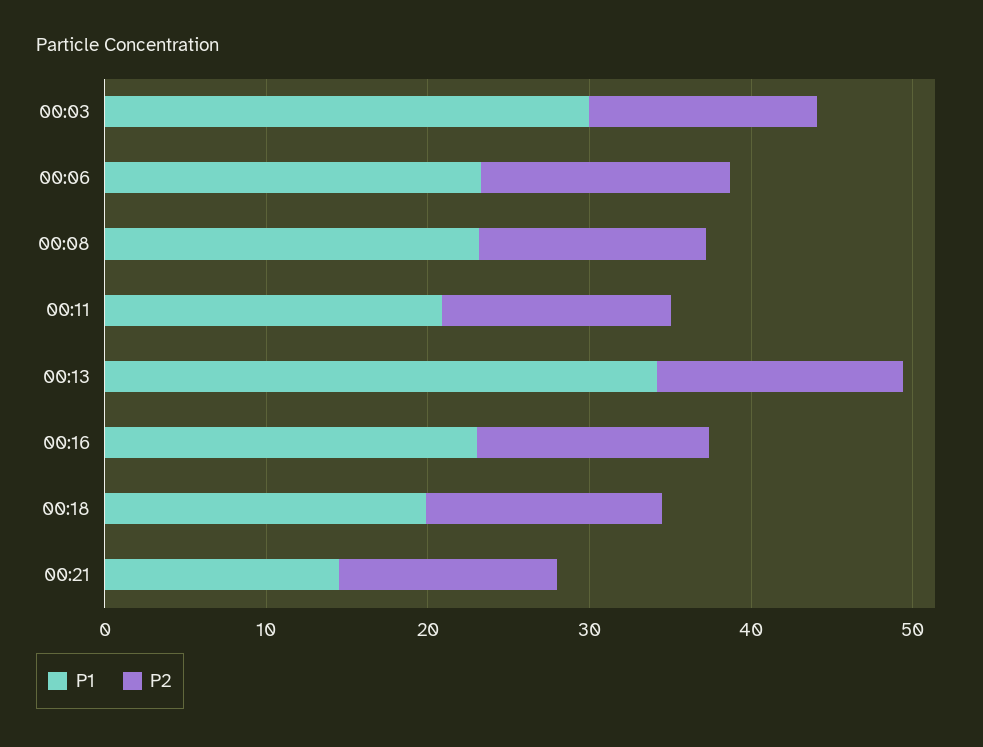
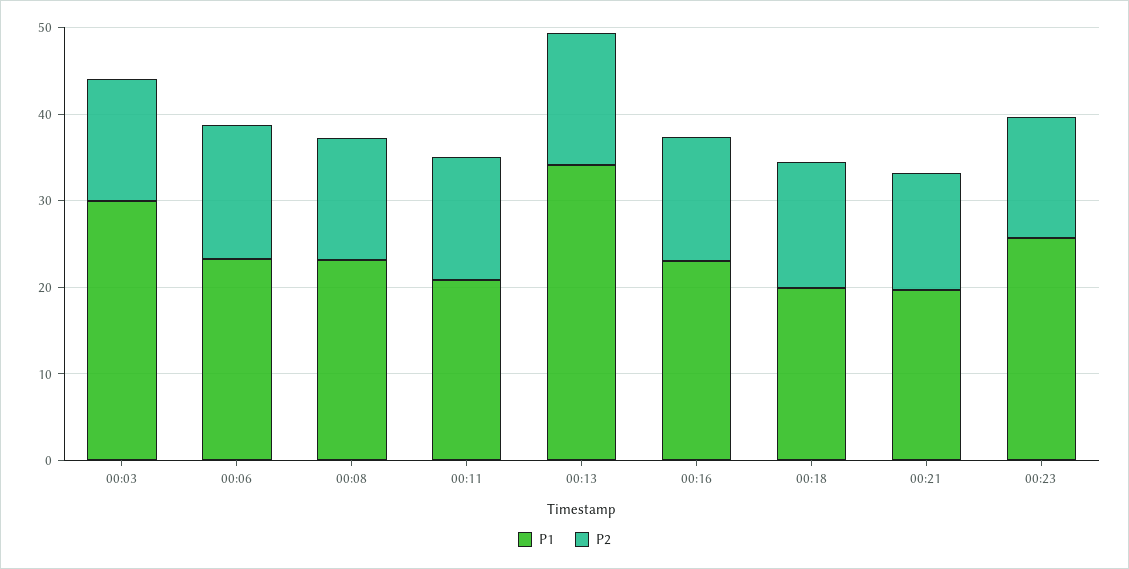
P1, 00:21: 14 -> 20
P1, 00:23: none -> 26
P2, 00:23: none -> 14

